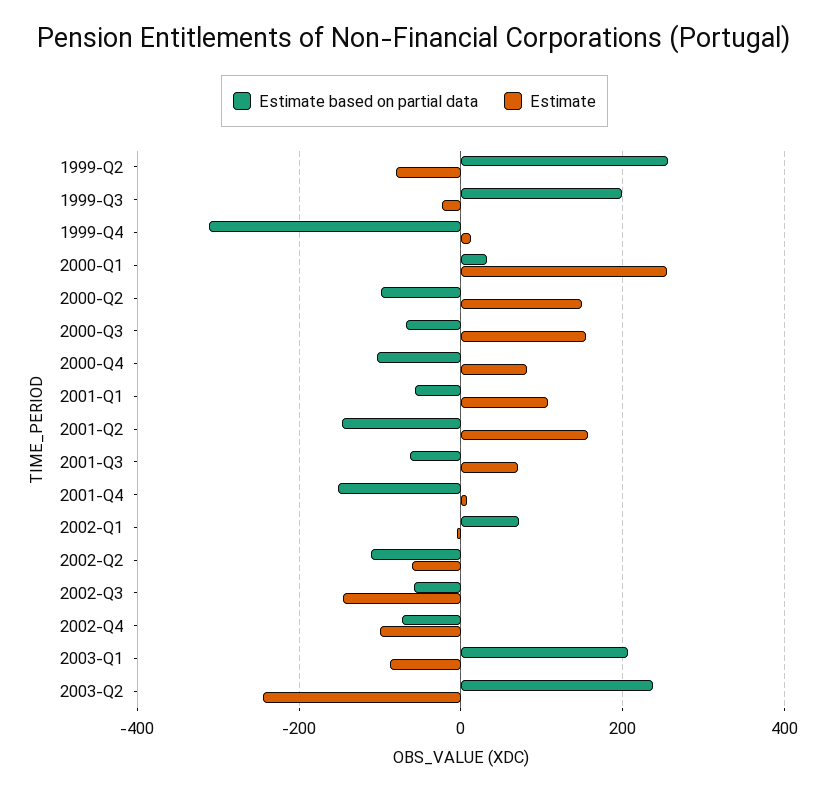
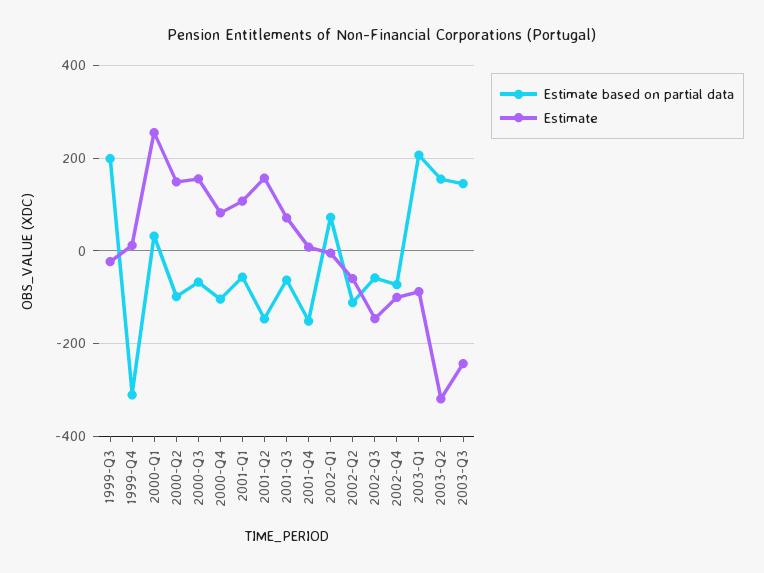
Estimate based on partial data, 1999-Q2: 260 -> none
Estimate, 1999-Q2: -80 -> none
Estimate based on partial data, 2003-Q2: 240 -> 160
Estimate, 2003-Q2: -240 -> -320
Estimate based on partial data, 2003-Q3: none -> 140
Estimate, 2003-Q3: none -> -240

